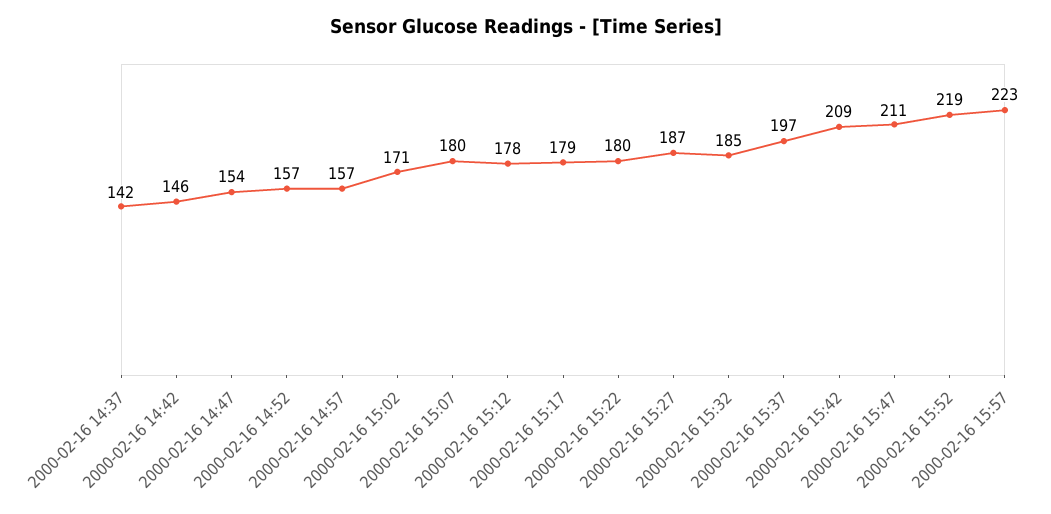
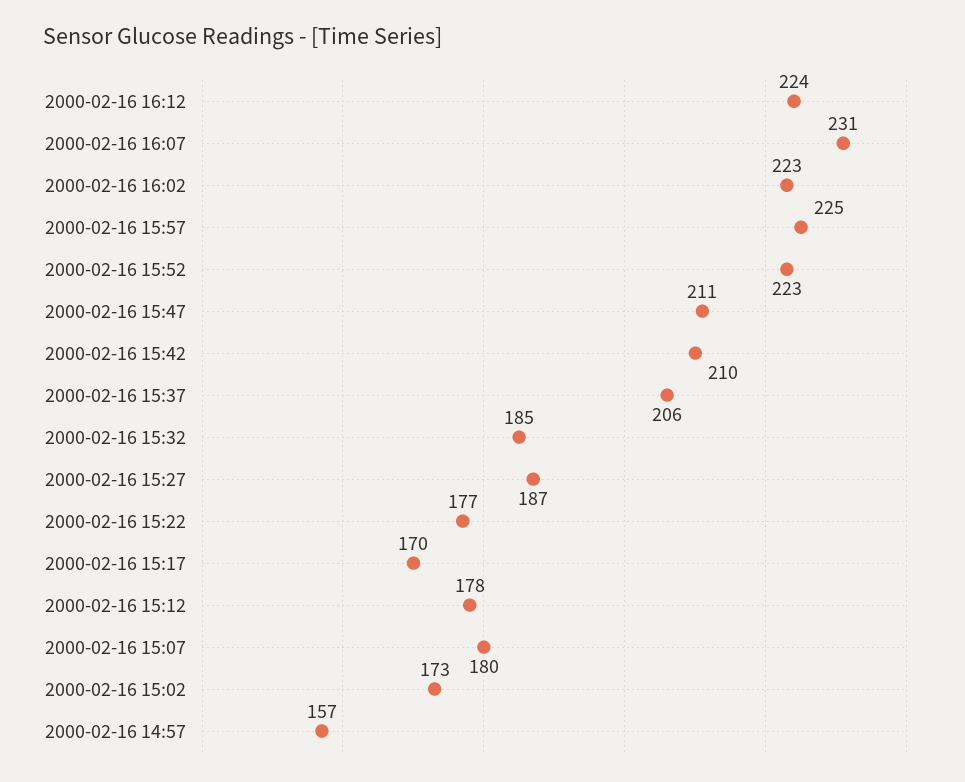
2000-02-16 14:37: 142 -> none
2000-02-16 14:42: 146 -> none
2000-02-16 14:47: 154 -> none
2000-02-16 14:52: 157 -> none
2000-02-16 15:02: 171 -> 173
2000-02-16 15:17: 179 -> 170
2000-02-16 15:22: 180 -> 177
2000-02-16 15:37: 197 -> 206
2000-02-16 15:42: 209 -> 210
2000-02-16 15:52: 219 -> 223
2000-02-16 15:57: 223 -> 225
2000-02-16 16:12: none -> 224
2000-02-16 16:07: none -> 231
2000-02-16 16:02: none -> 223

